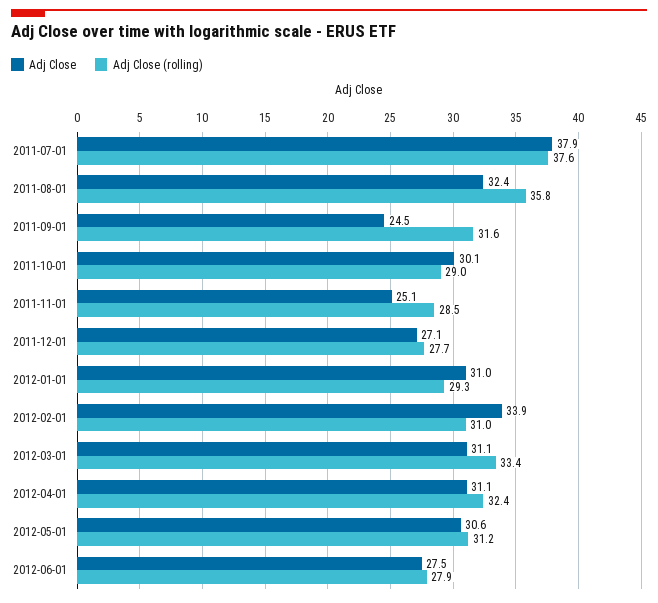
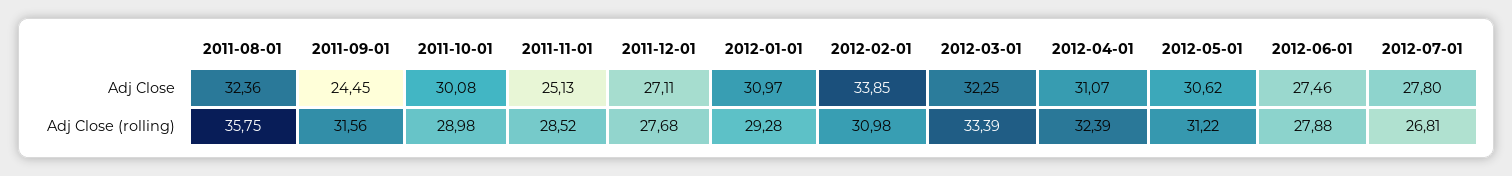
Adj Close, 2011-07-01: 37.9 -> none
Adj Close (rolling), 2011-07-01: 37.6 -> none
Adj Close, 2012-03-01: 31.1 -> 32.25
Adj Close, 2012-07-01: none -> 27.8
Adj Close (rolling), 2012-07-01: none -> 26.81

